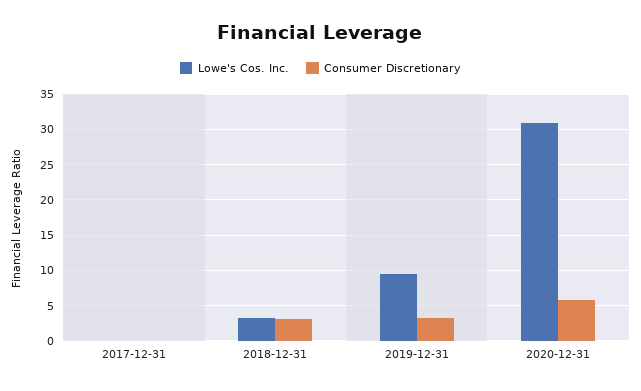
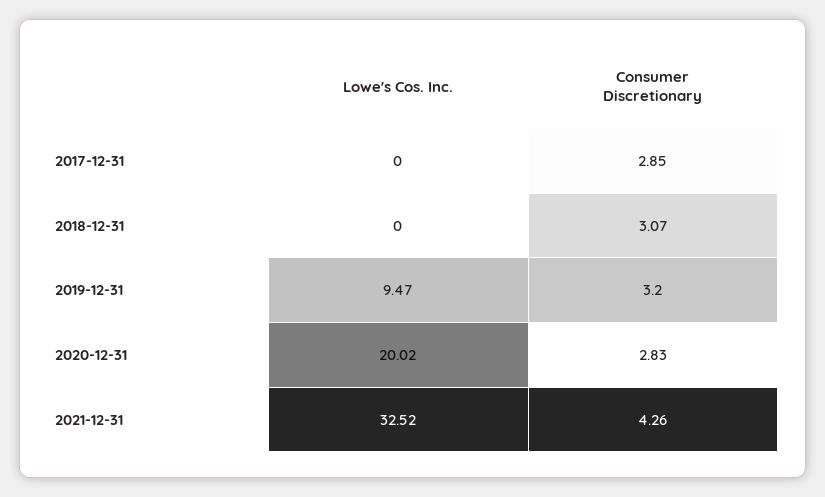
Consumer Discretionary, 2017-12-31: 0 -> 2.85
Lowe's Cos. Inc., 2018-12-31: 3 -> 0
Lowe's Cos. Inc., 2020-12-31: 31 -> 20.02
Consumer Discretionary, 2020-12-31: 6 -> 2.83
Lowe's Cos. Inc., 2021-12-31: none -> 32.52
Consumer Discretionary, 2021-12-31: none -> 4.26

